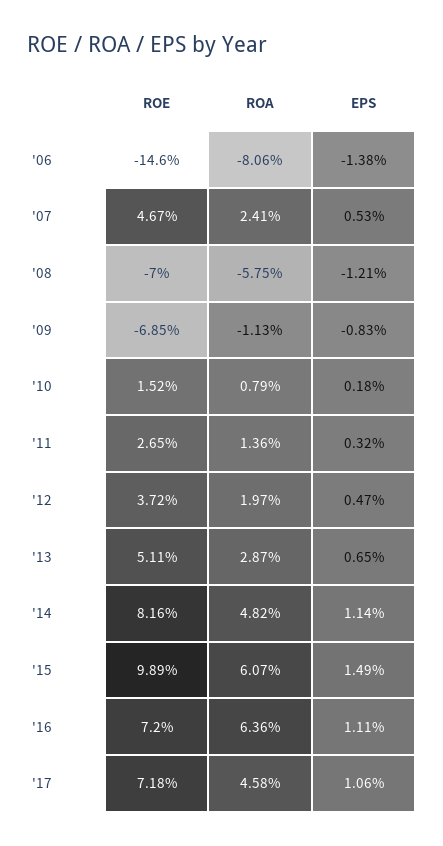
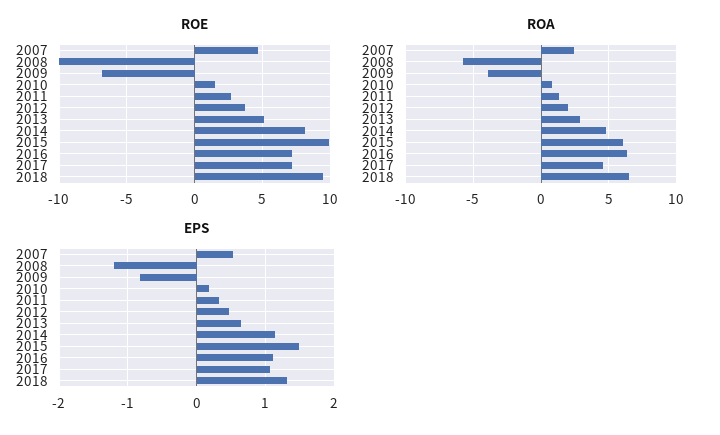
ROE, '06: -14.6 -> none
ROA, '06: -8.06 -> none
EPS, '06: -1.38 -> none
ROE, '08: -7 -> -10
ROA, '09: -1.13 -> -4
ROE, 2018: none -> 9.5
ROA, 2018: none -> 6.5
EPS, 2018: none -> 1.3

